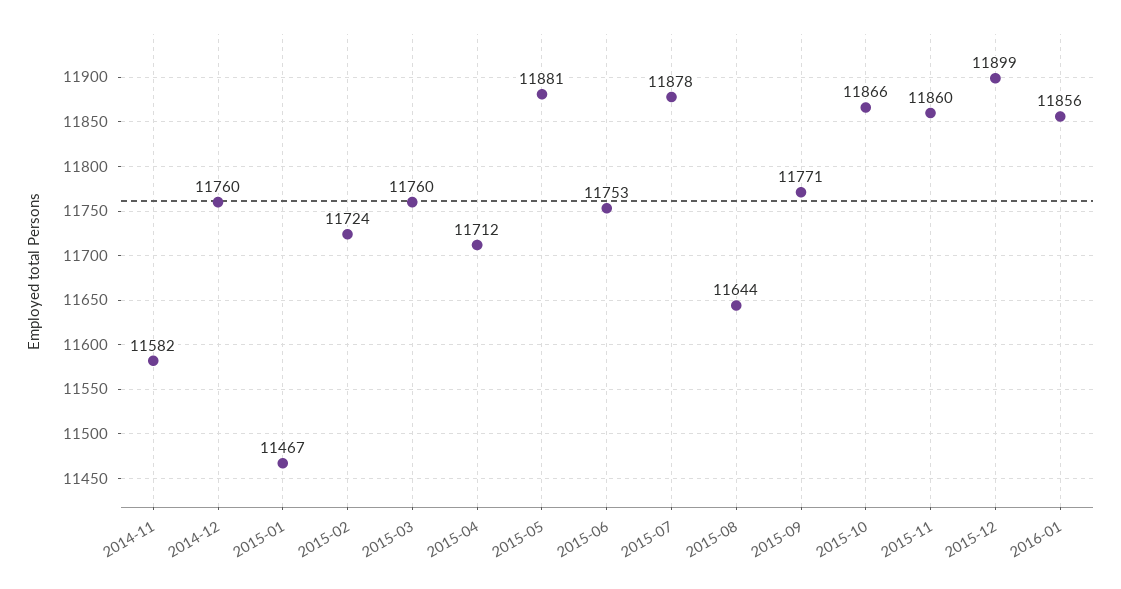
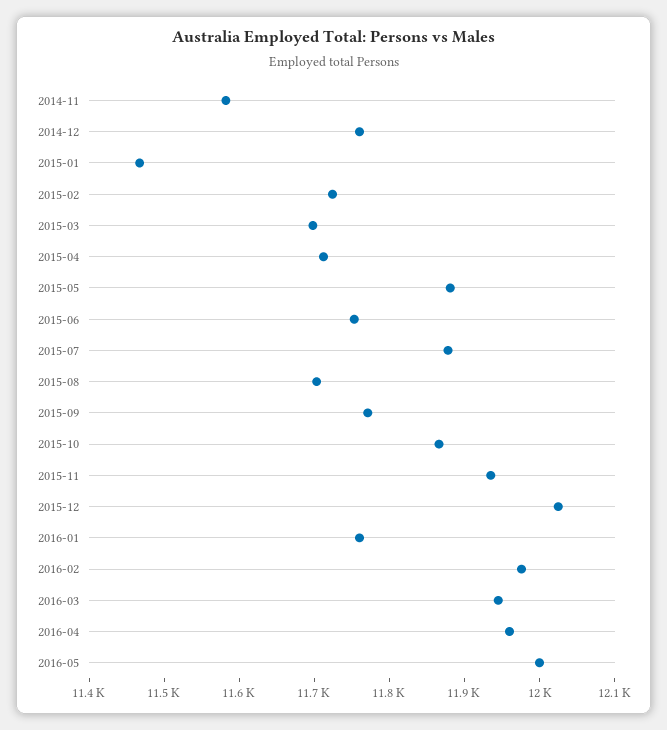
2015-03: 11760 -> 11700
2015-08: 11644 -> 11700
2015-11: 11860 -> 11940
2015-12: 11899 -> 12020
2016-01: 11856 -> 11760
2016-02: none -> 11980
2016-03: none -> 11940
2016-04: none -> 11960
2016-05: none -> 12000

